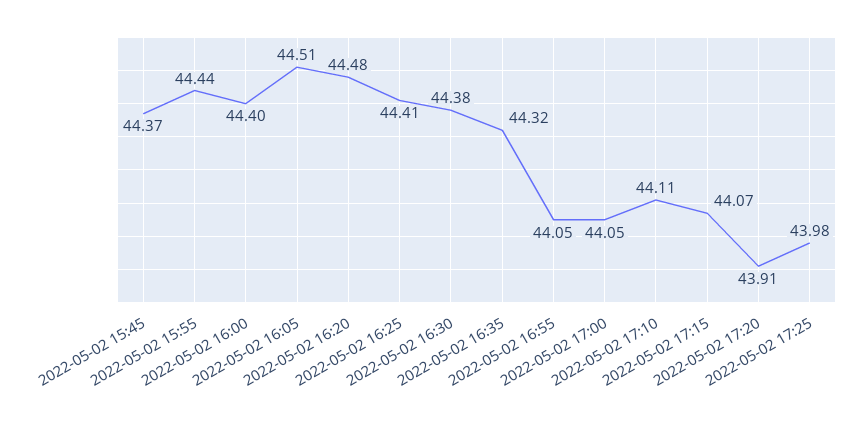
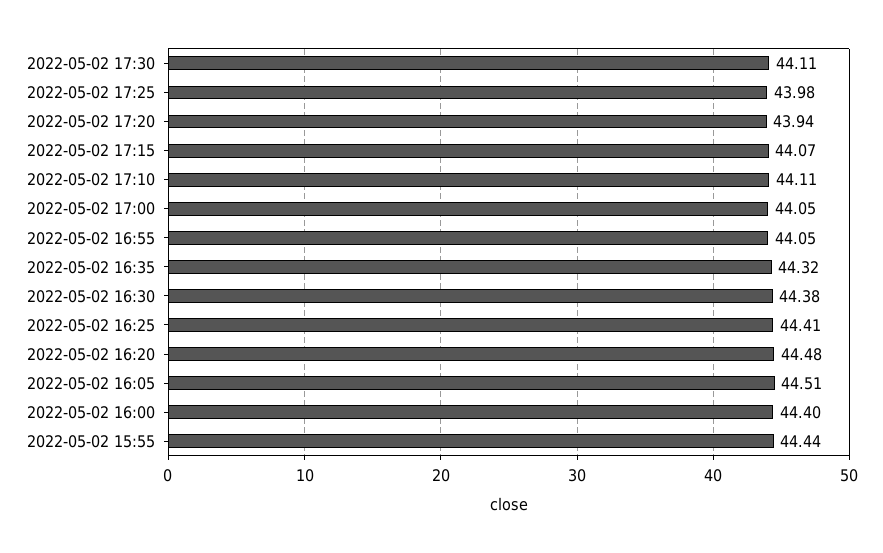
2022-05-02 15:45: 44.37 -> none
2022-05-02 17:20: 43.91 -> 43.94
2022-05-02 17:30: none -> 44.11

